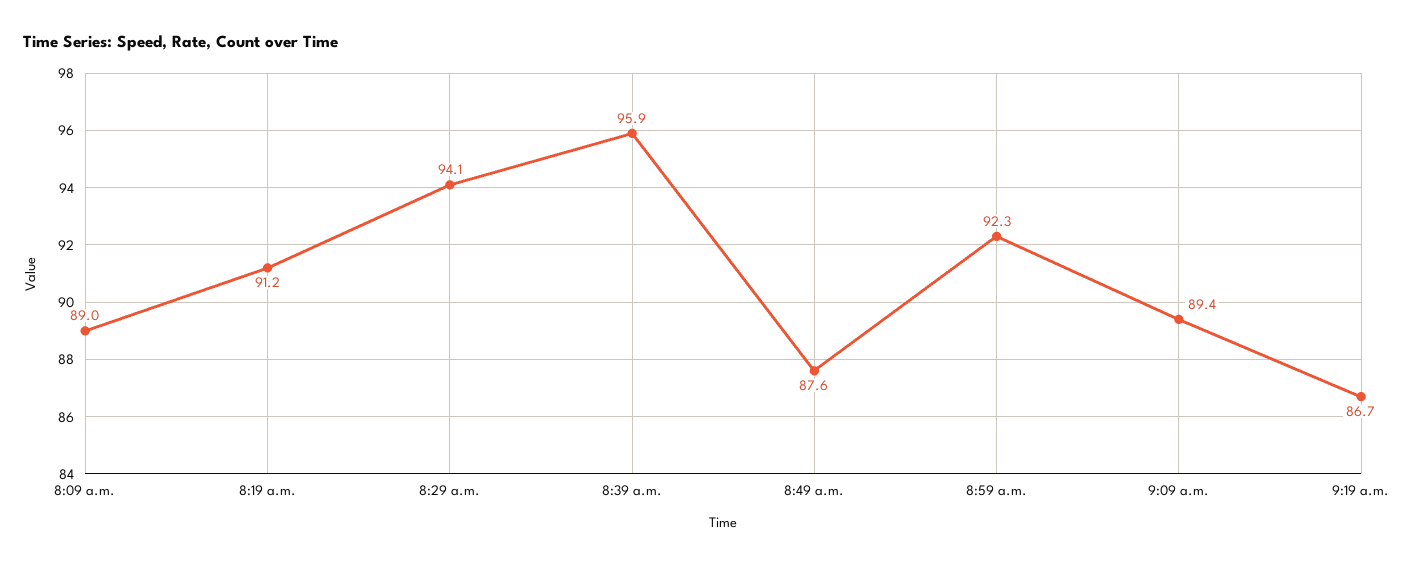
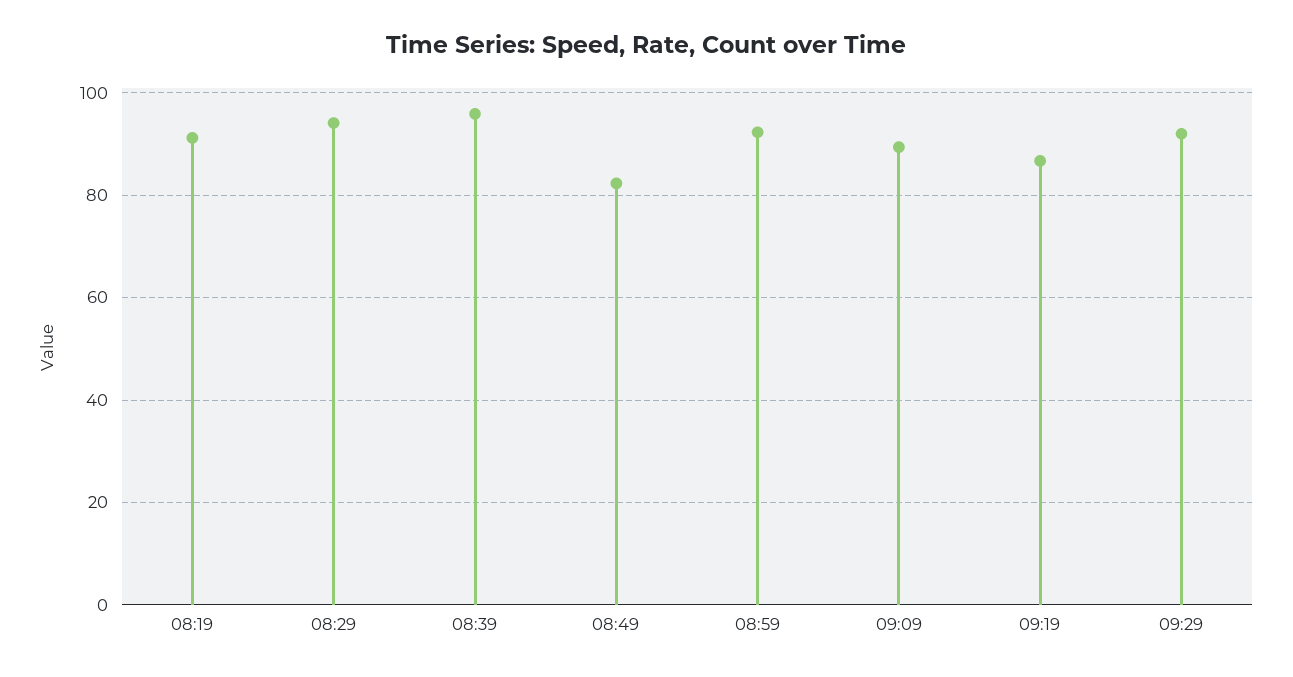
8:09 a.m.: 89 -> none
8:49 a.m.: 87.6 -> 82
09:29: none -> 92

